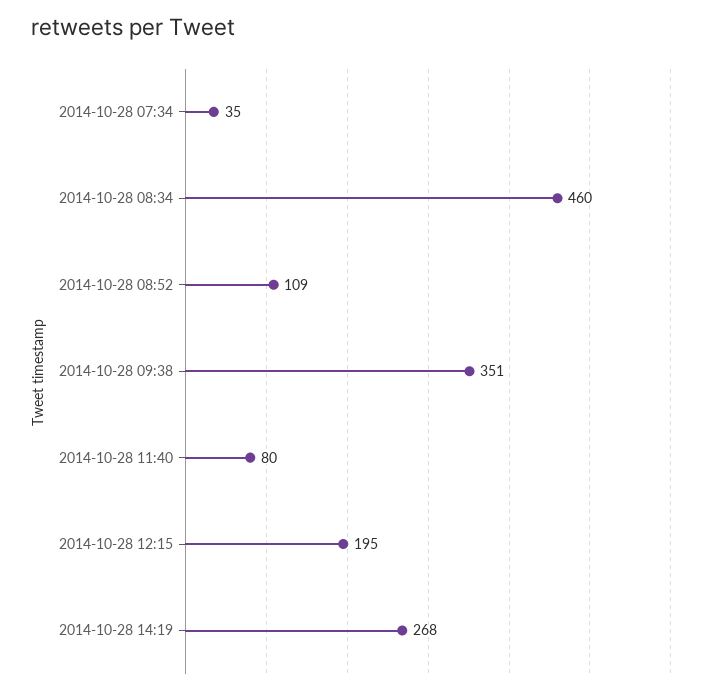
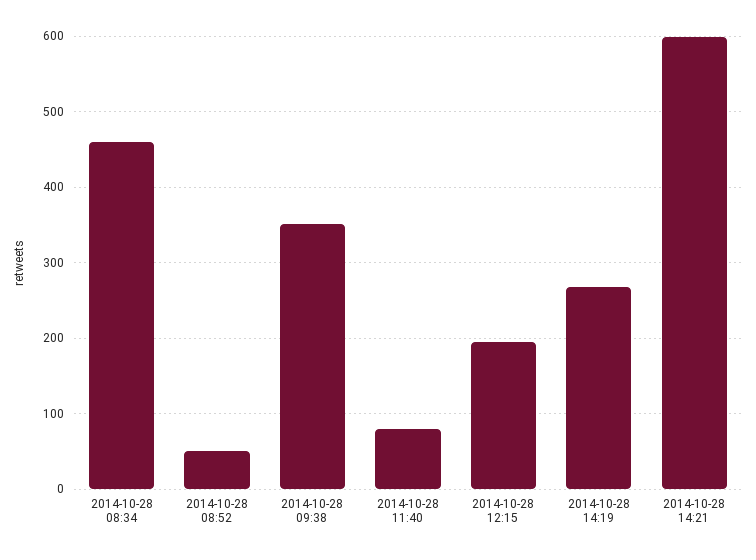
2014-10-28 07:34: 35 -> none
2014-10-28 08:52: 109 -> 50
2014-10-28 14:21: none -> 600

